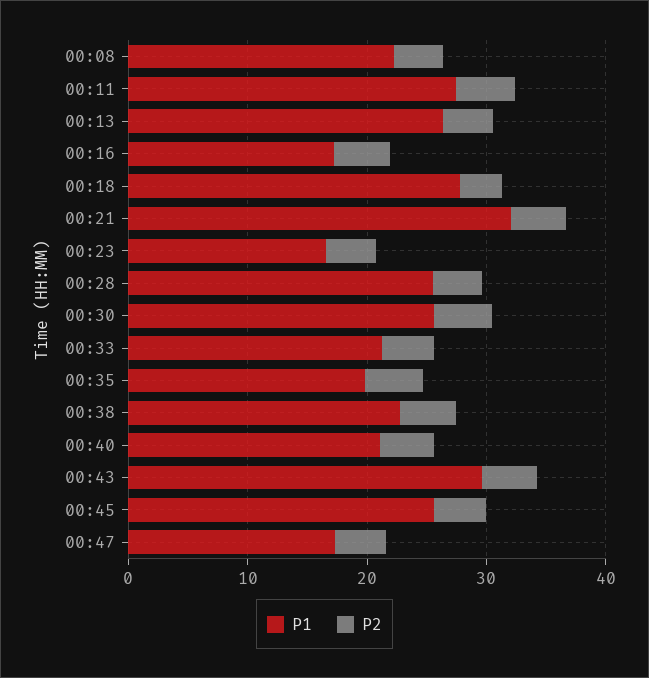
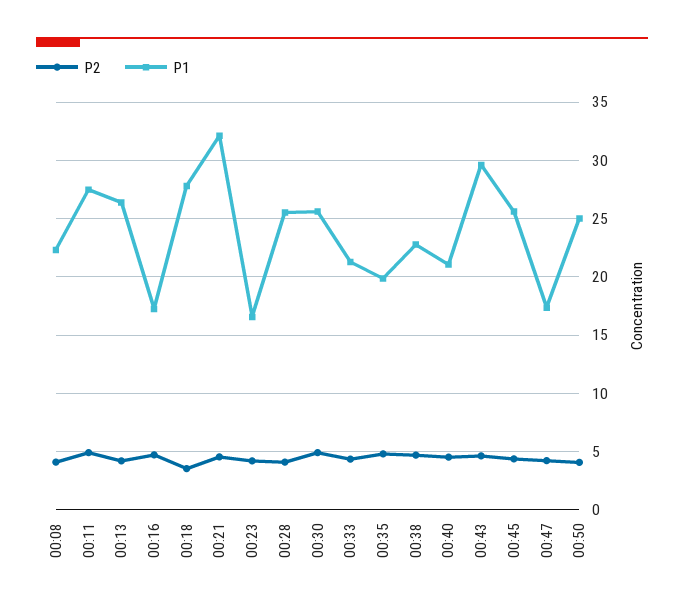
P2, 00:50: none -> 4
P1, 00:50: none -> 25

